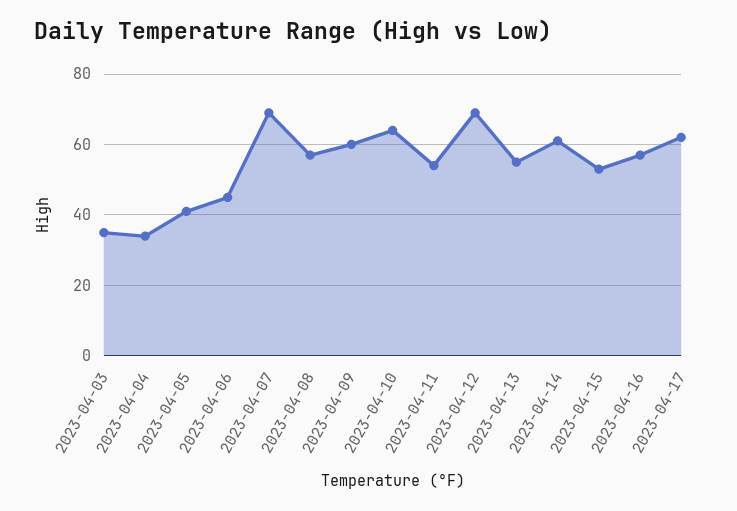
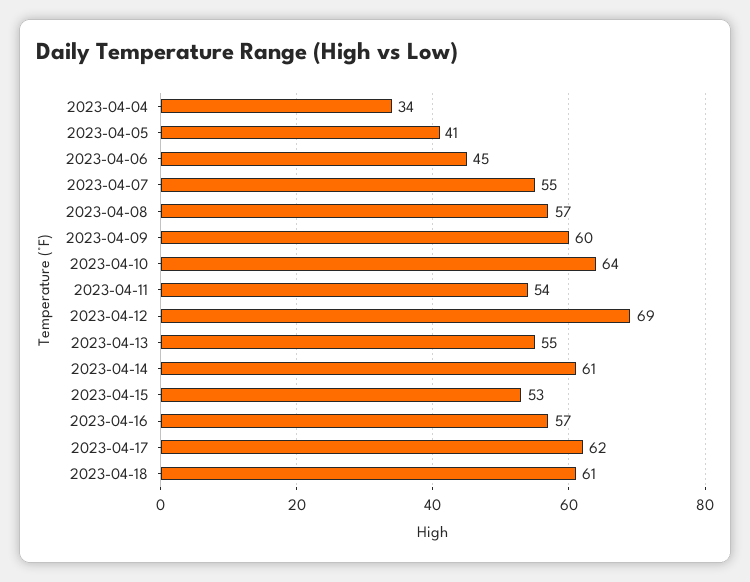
2023-04-03: 35 -> none
2023-04-07: 70 -> 55
2023-04-18: none -> 61

